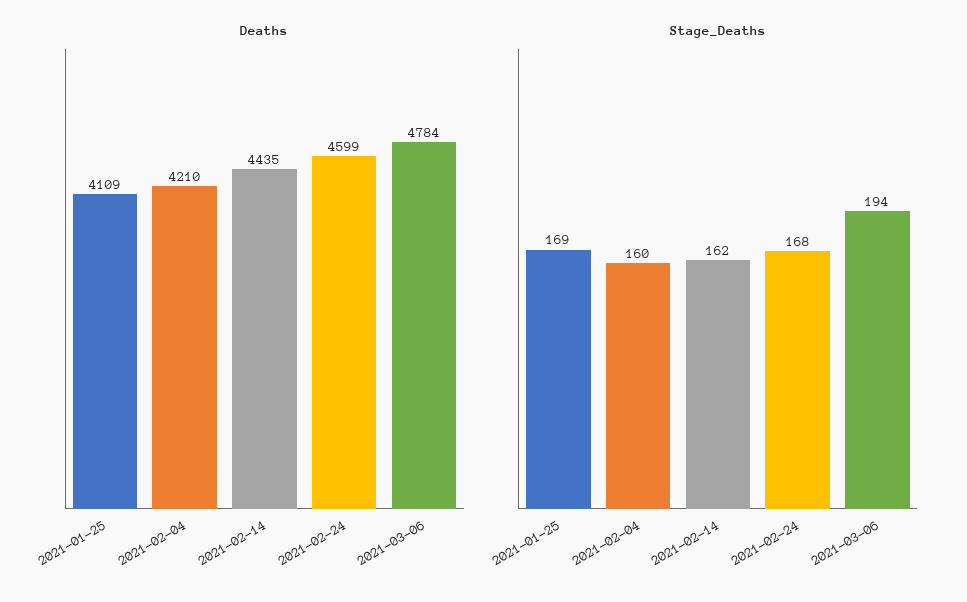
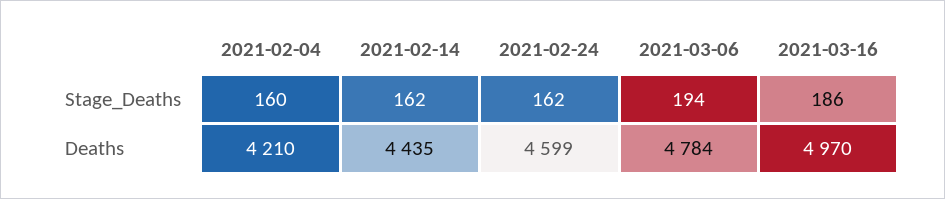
Deaths, 2021-01-25: 4109 -> none
Stage_Deaths, 2021-01-25: 169 -> none
Stage_Deaths, 2021-02-24: 168 -> 162
Stage_Deaths, 2021-03-16: none -> 186
Deaths, 2021-03-16: none -> 4970

